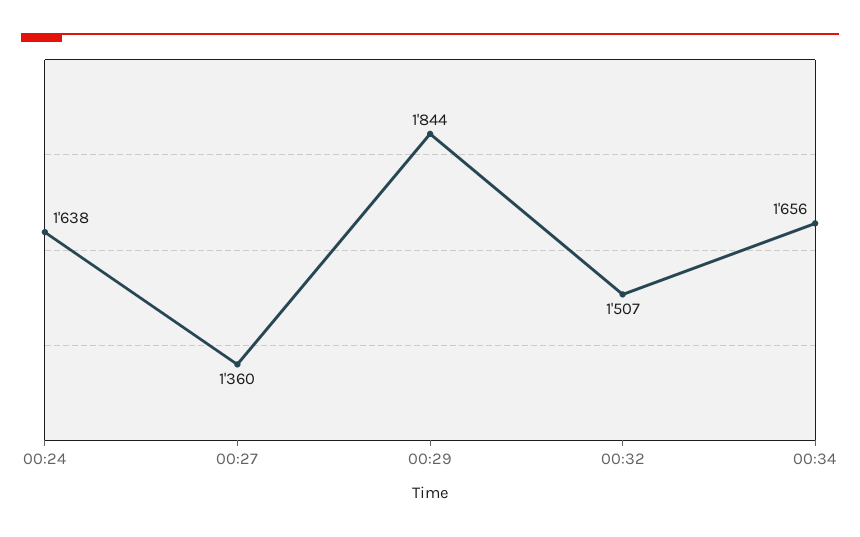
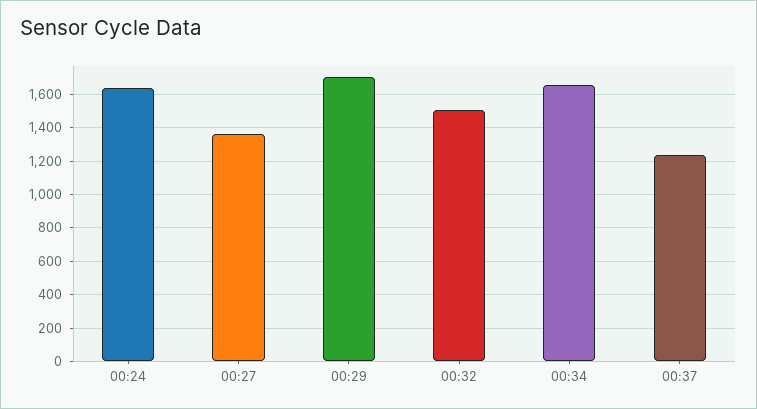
00:29: 1844 -> 1700
00:37: none -> 1250

